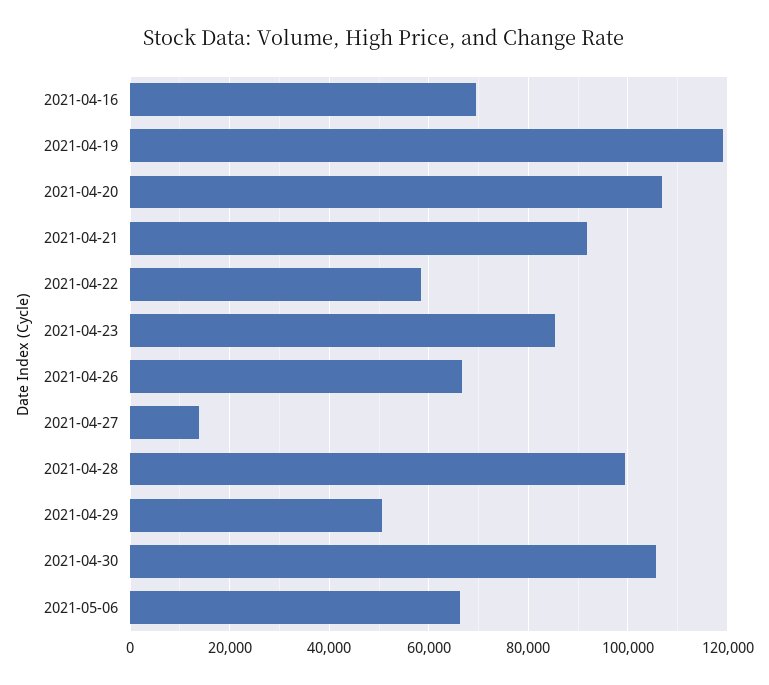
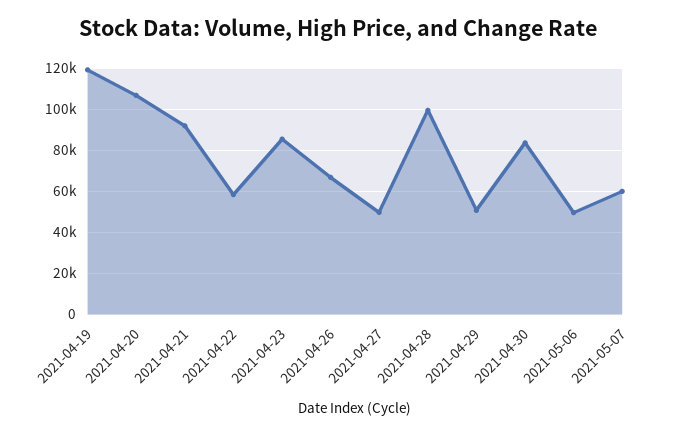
2021-04-16: 70000 -> none
2021-04-27: 14000 -> 50000
2021-04-30: 106000 -> 85000
2021-05-06: 66000 -> 50000
2021-05-07: none -> 60000

